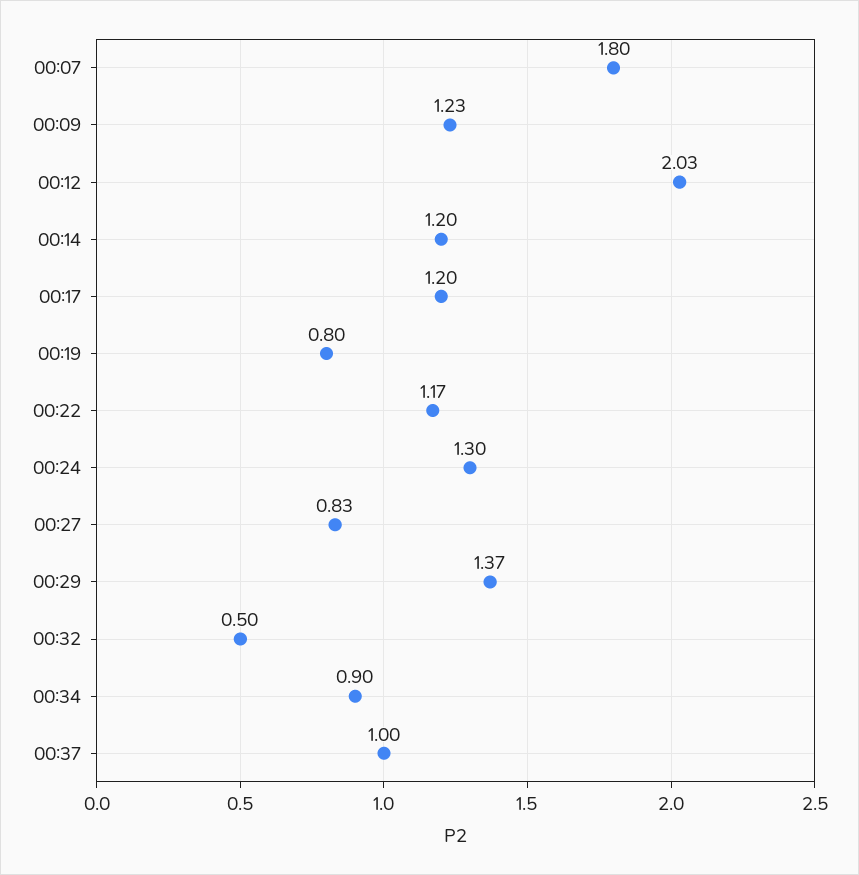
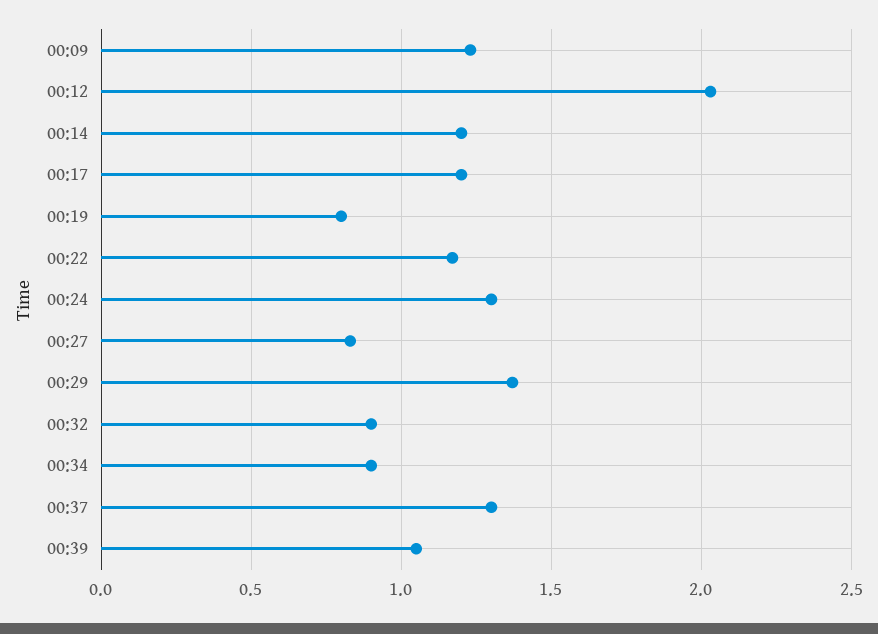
00:07: 1.8 -> none
00:32: 0.5 -> 0.9
00:37: 1 -> 1.3
00:39: none -> 1.05

